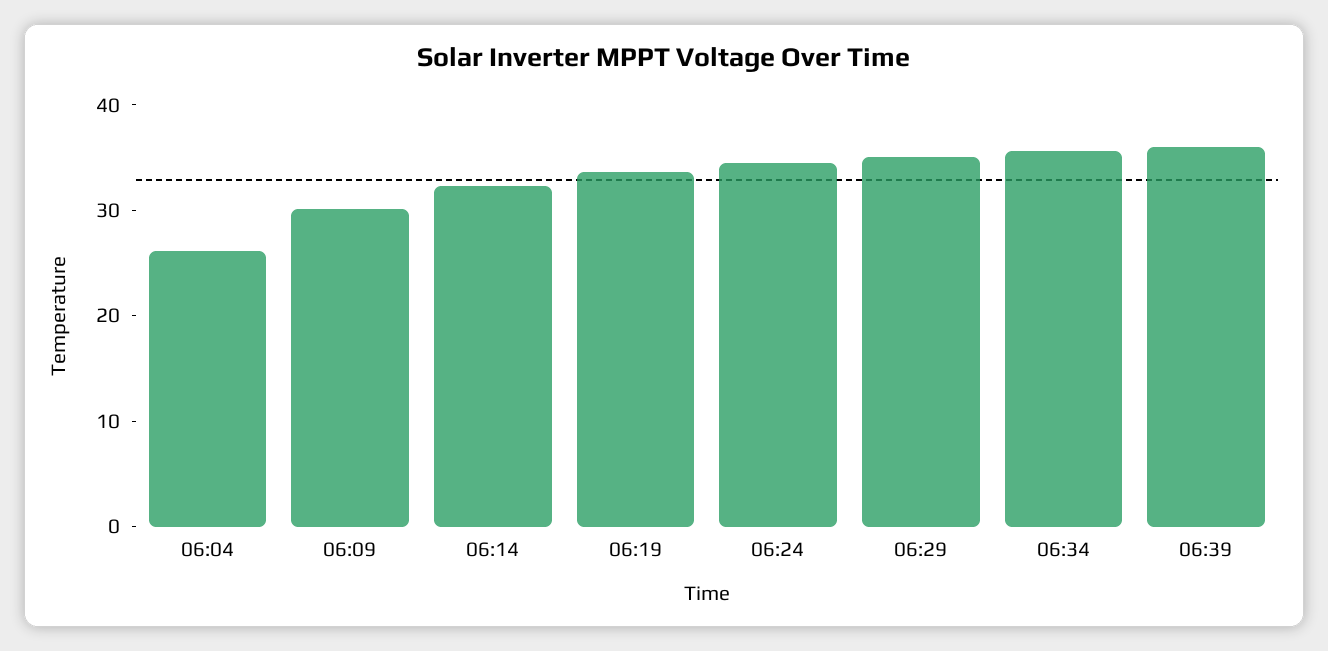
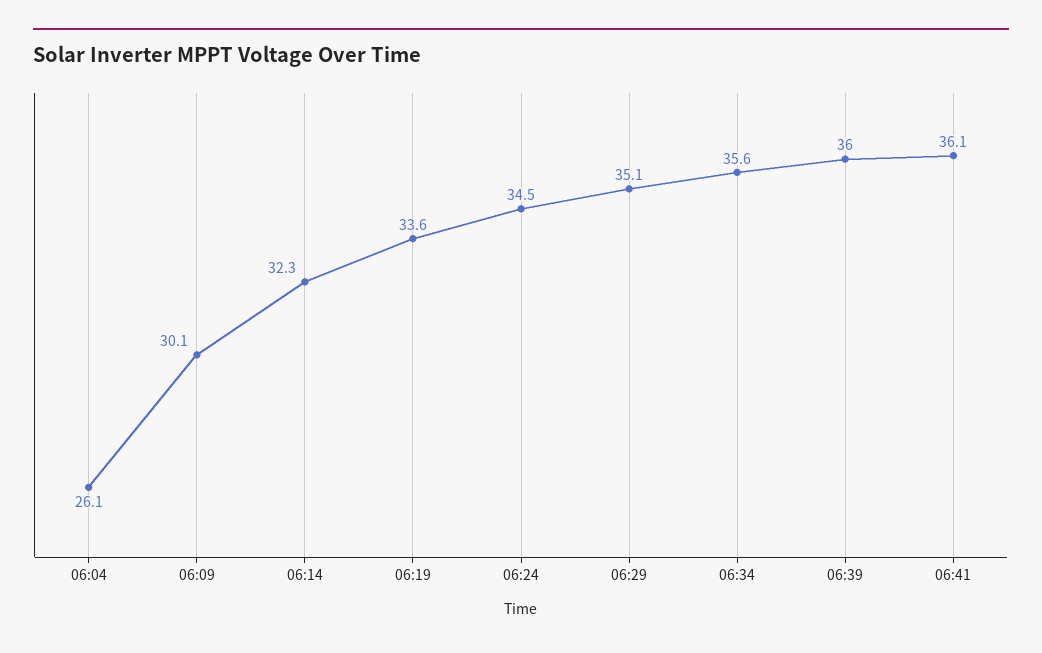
06:41: none -> 36.1

